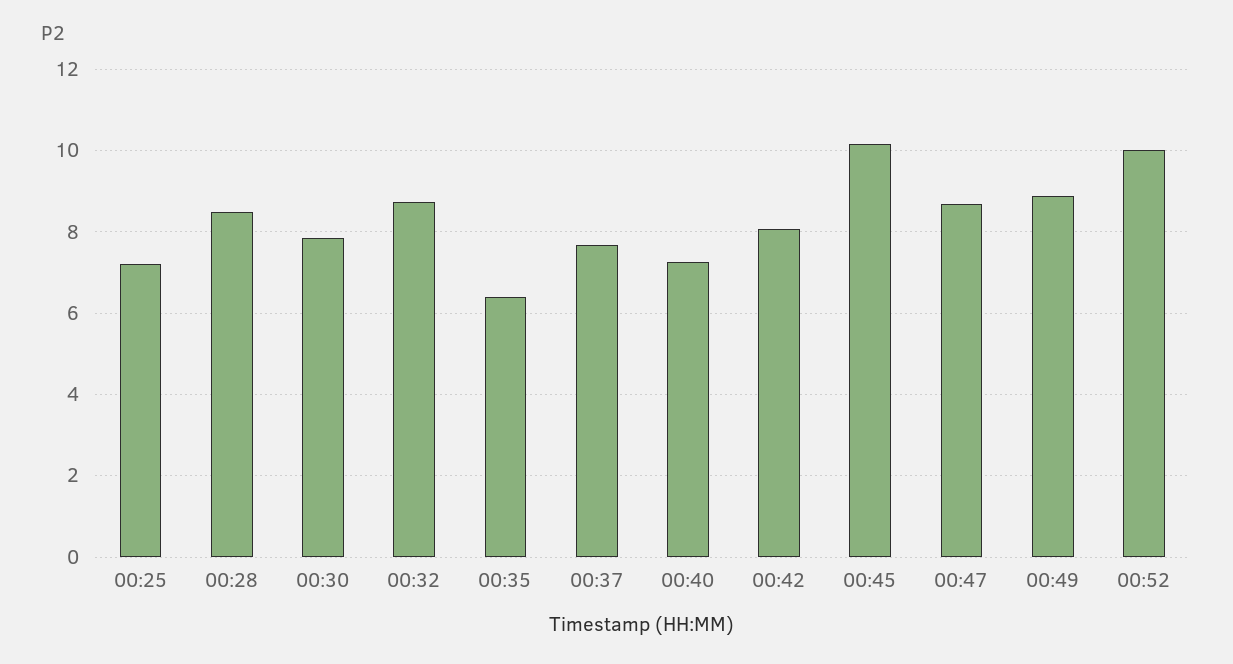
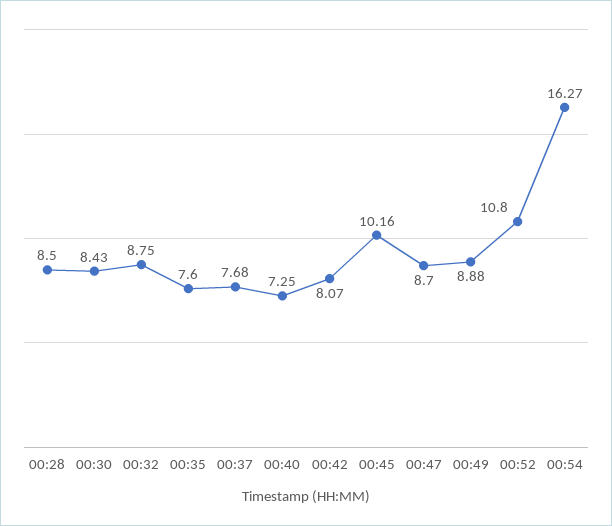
00:25: 7.2 -> none
00:30: 7.8 -> 8.43
00:35: 6.4 -> 7.6
00:52: 10 -> 10.8
00:54: none -> 16.27

